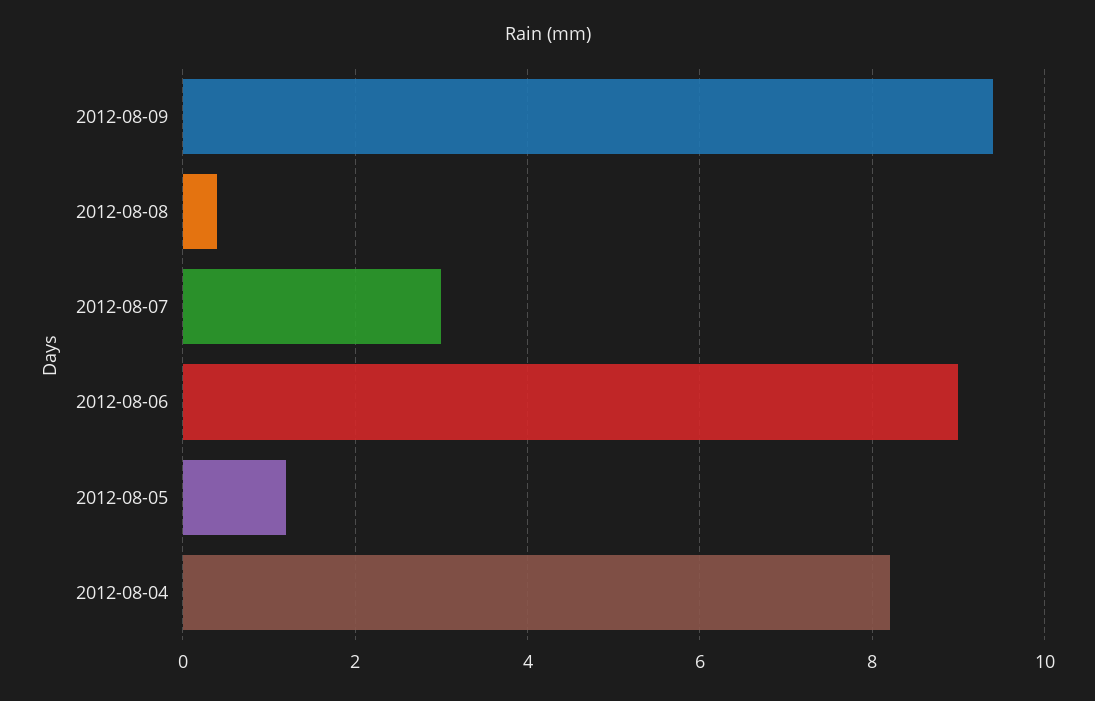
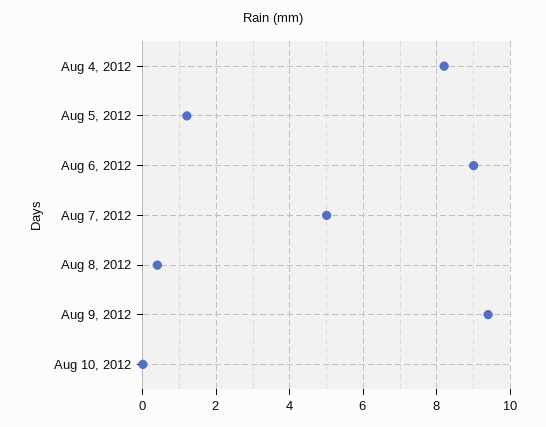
2012-08-07: 3 -> 5
Aug 10, 2012: none -> 0

